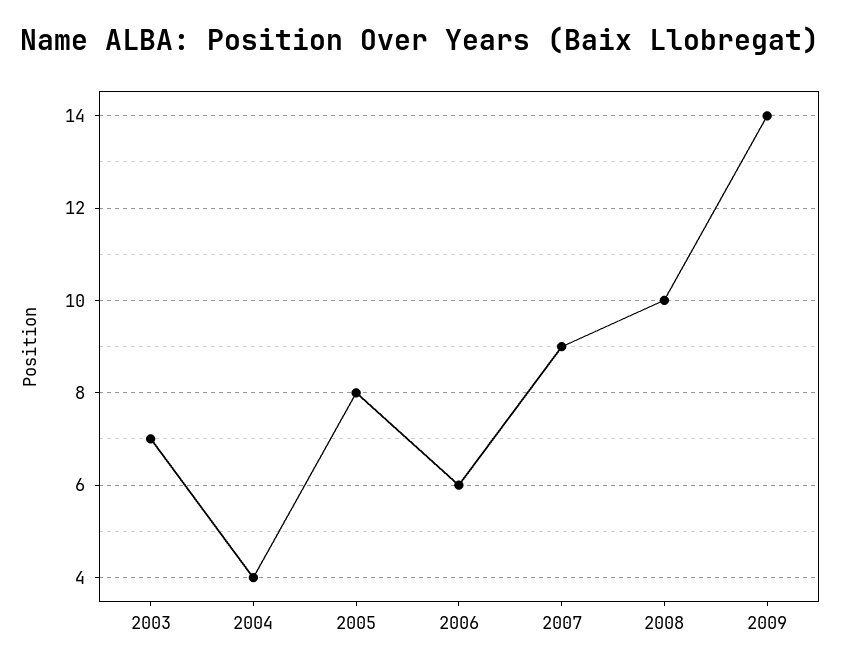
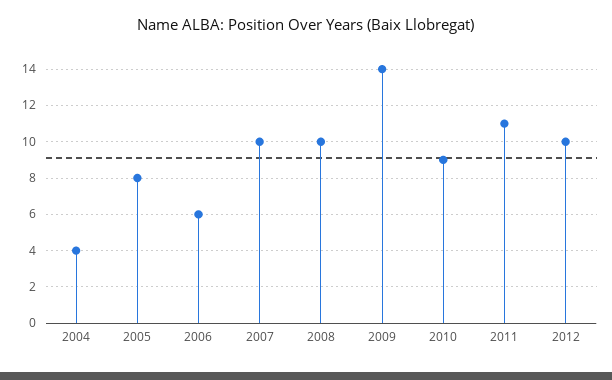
2003: 7 -> none
2007: 9 -> 10
2010: none -> 9
2011: none -> 11
2012: none -> 10

